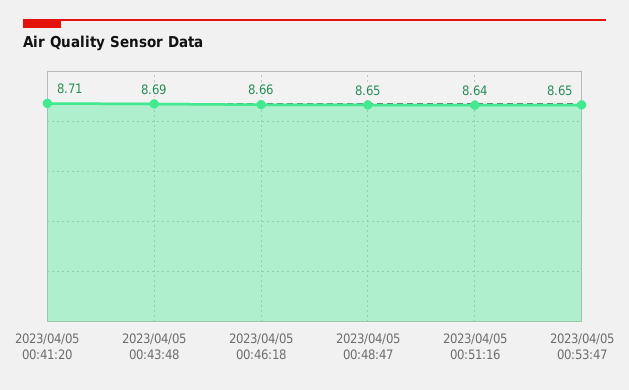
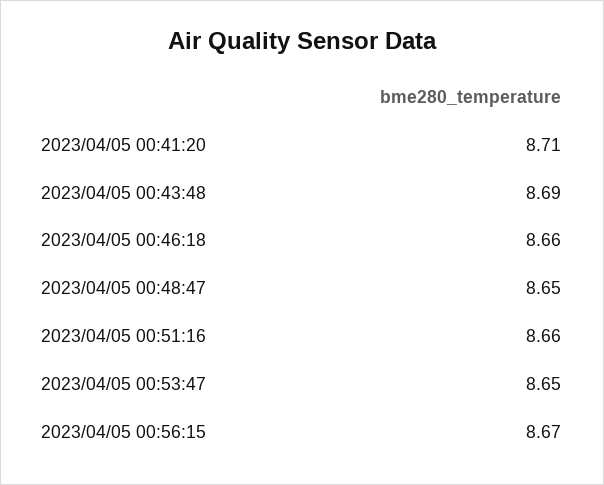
2023/04/05 00:51:16: 8.64 -> 8.66
2023/04/05 00:56:15: none -> 8.67

